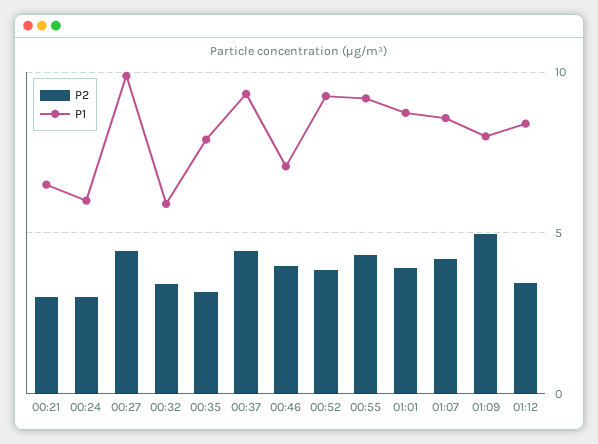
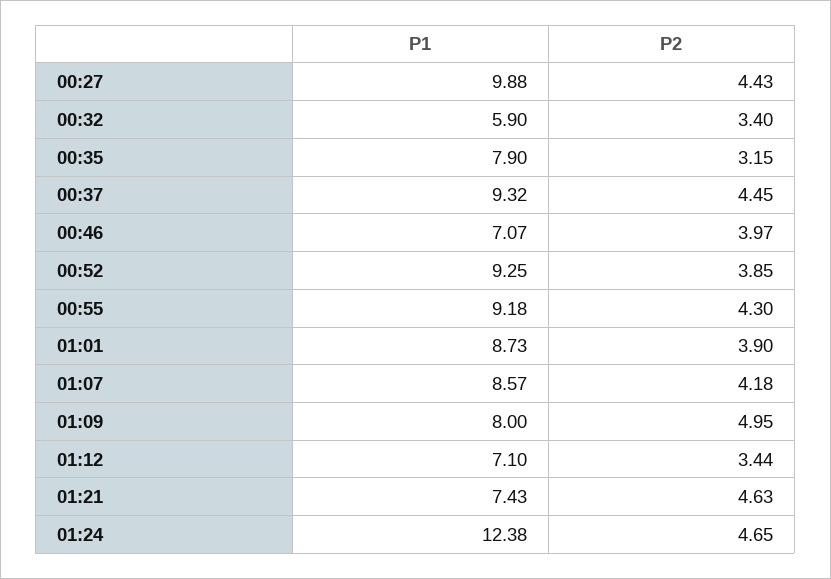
P2, 00:21: 3 -> none
P1, 00:21: 6.5 -> none
P2, 00:24: 3 -> none
P1, 00:24: 6 -> none
P1, 01:12: 8.5 -> 7.1
P1, 01:21: none -> 7.43
P2, 01:21: none -> 4.63
P1, 01:24: none -> 12.38
P2, 01:24: none -> 4.65

